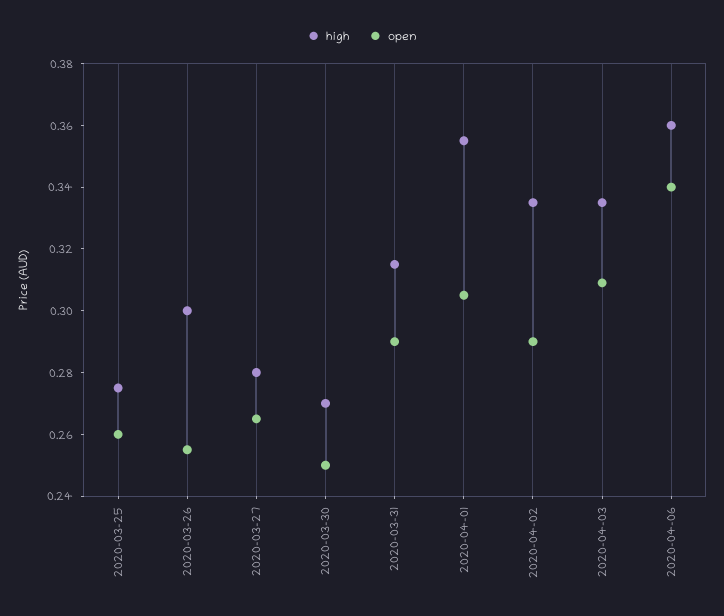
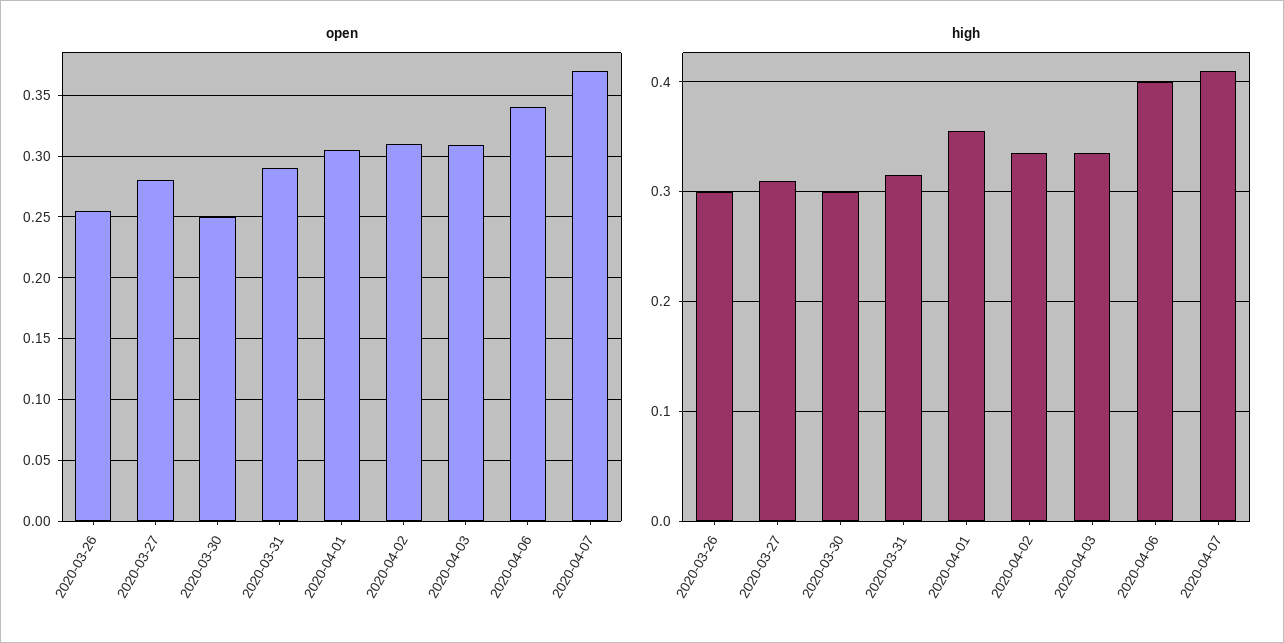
high, 2020-03-25: 0.275 -> none
open, 2020-03-25: 0.26 -> none
high, 2020-03-27: 0.28 -> 0.31
open, 2020-03-27: 0.265 -> 0.28
high, 2020-03-30: 0.27 -> 0.3
open, 2020-04-02: 0.29 -> 0.31
high, 2020-04-06: 0.36 -> 0.4
open, 2020-04-07: none -> 0.37
high, 2020-04-07: none -> 0.41

